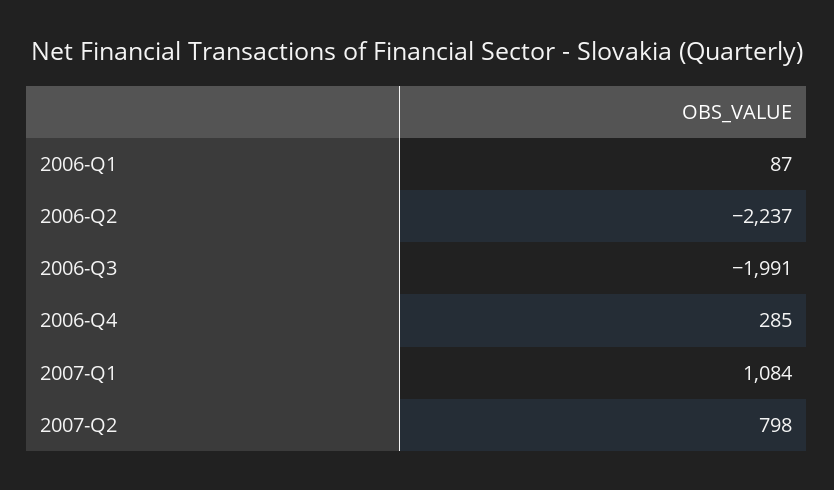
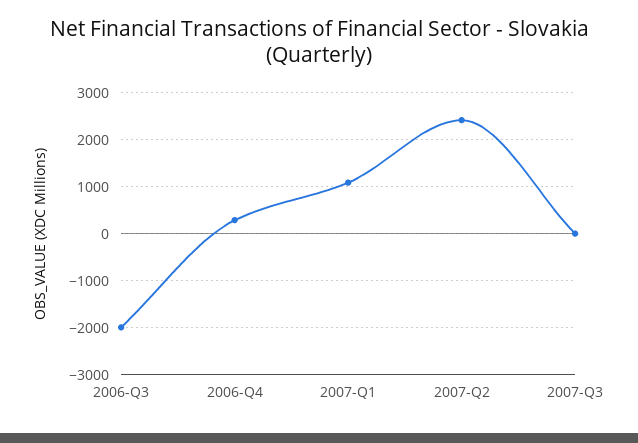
2006-Q1: 87 -> none
2006-Q2: -2237 -> none
2007-Q2: 798 -> 2400
2007-Q3: none -> 0

